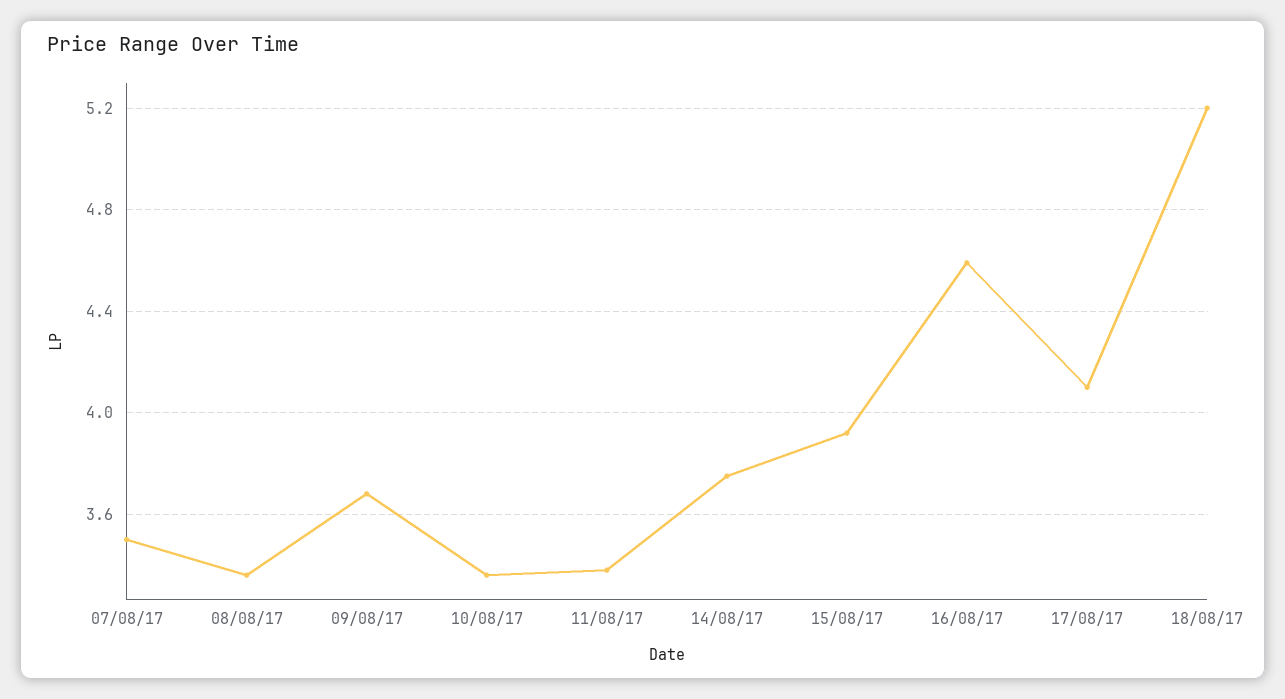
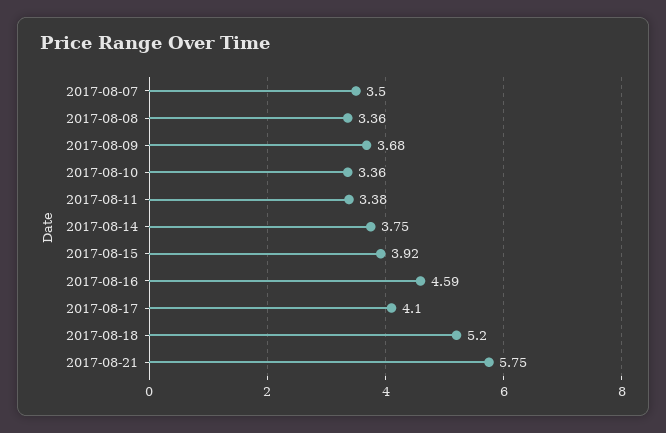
2017-08-21: none -> 5.75

